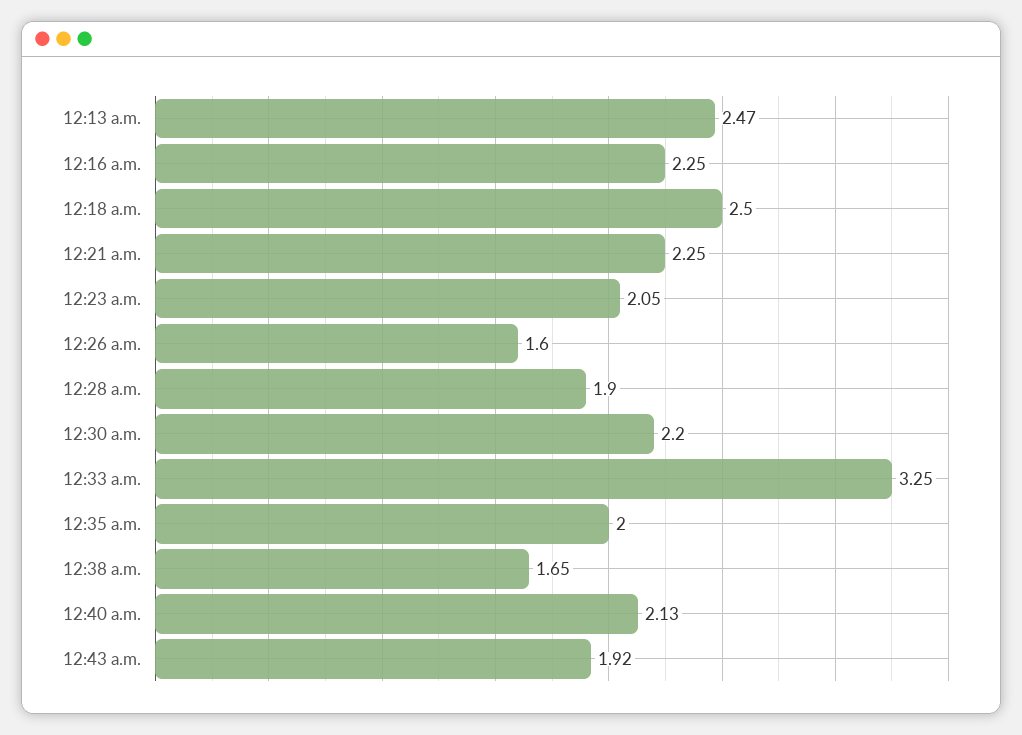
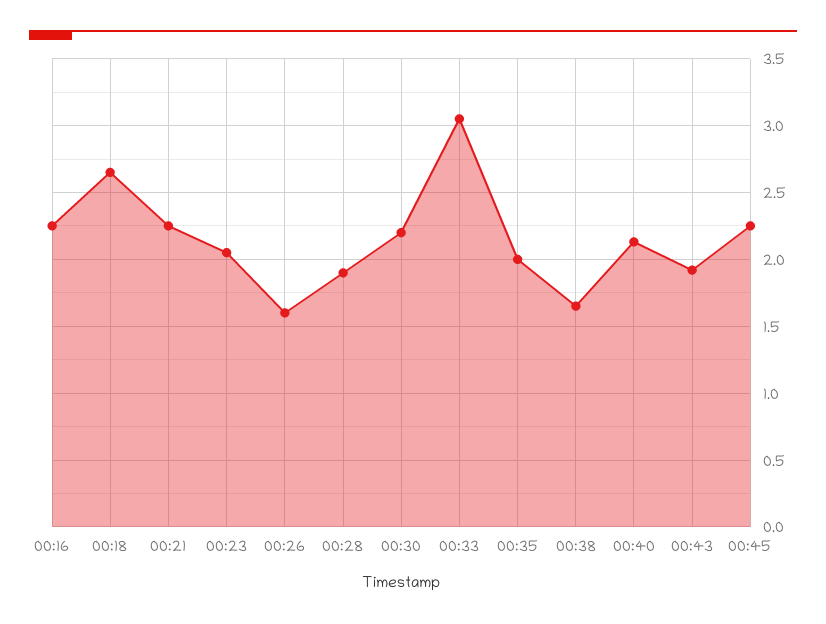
12:13 a.m.: 2.47 -> none
12:18 a.m.: 2.5 -> 2.65
12:33 a.m.: 3.25 -> 3.05
00:45: none -> 2.25

